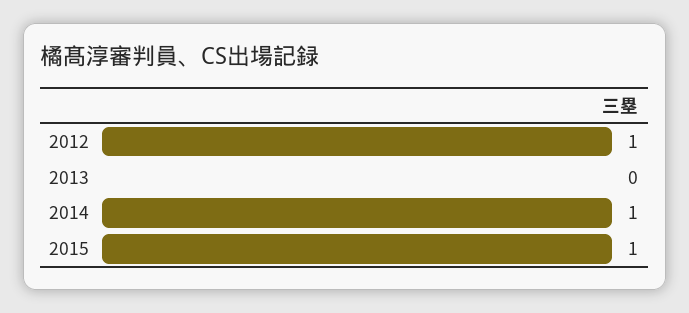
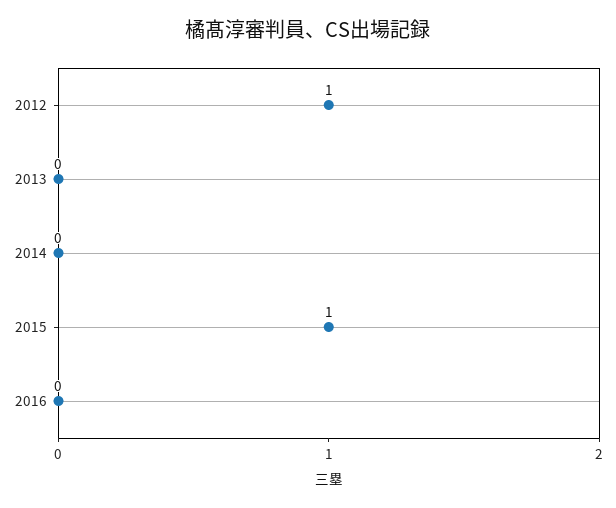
2014: 1 -> 0
2016: none -> 0

